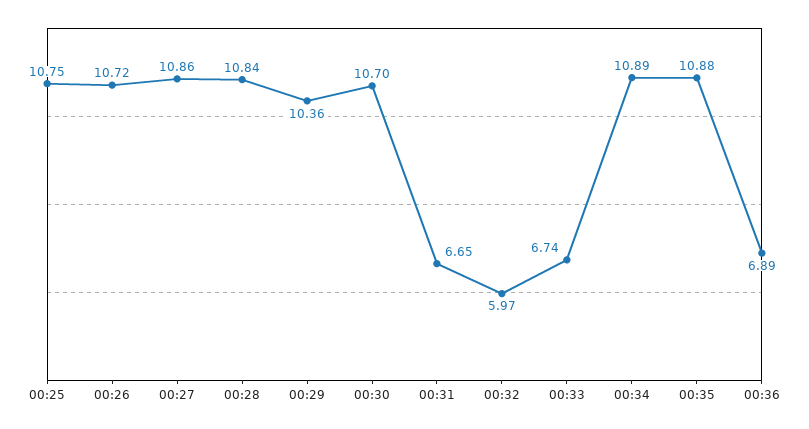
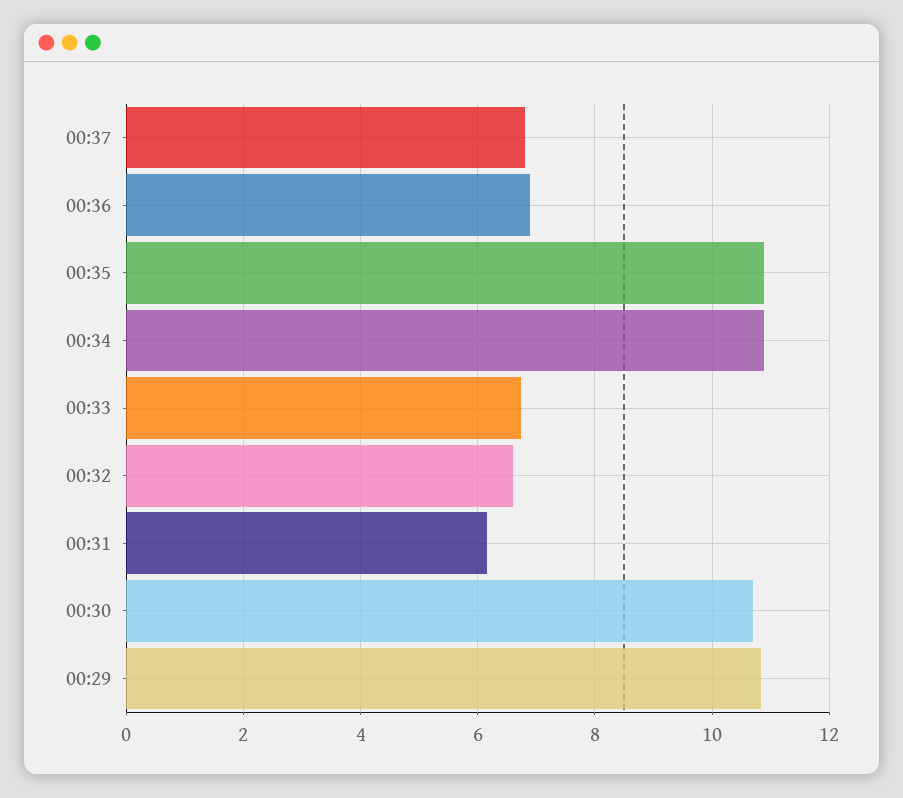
00:25: 10.75 -> none
00:26: 10.72 -> none
00:27: 10.86 -> none
00:28: 10.84 -> none
00:29: 10.36 -> 10.8
00:31: 6.65 -> 6.2
00:32: 5.97 -> 6.6
00:37: none -> 6.8

